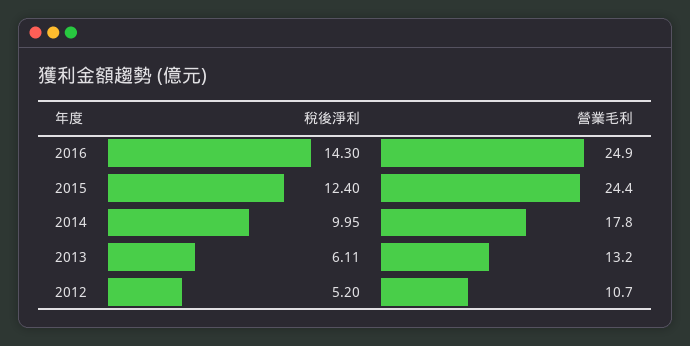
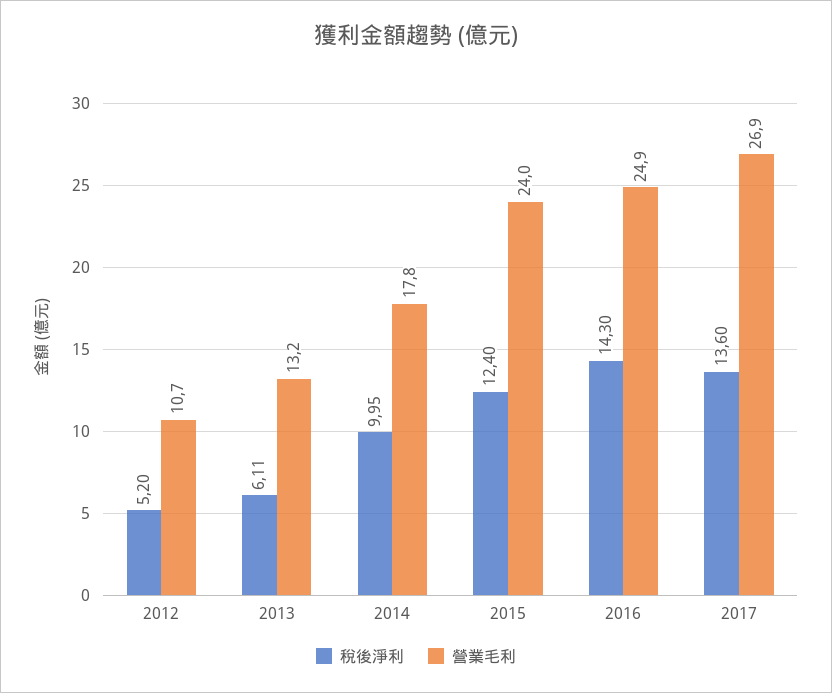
營業毛利, 2015: 24.4 -> 24
稅後淨利, 2017: none -> 13.6
營業毛利, 2017: none -> 26.9

